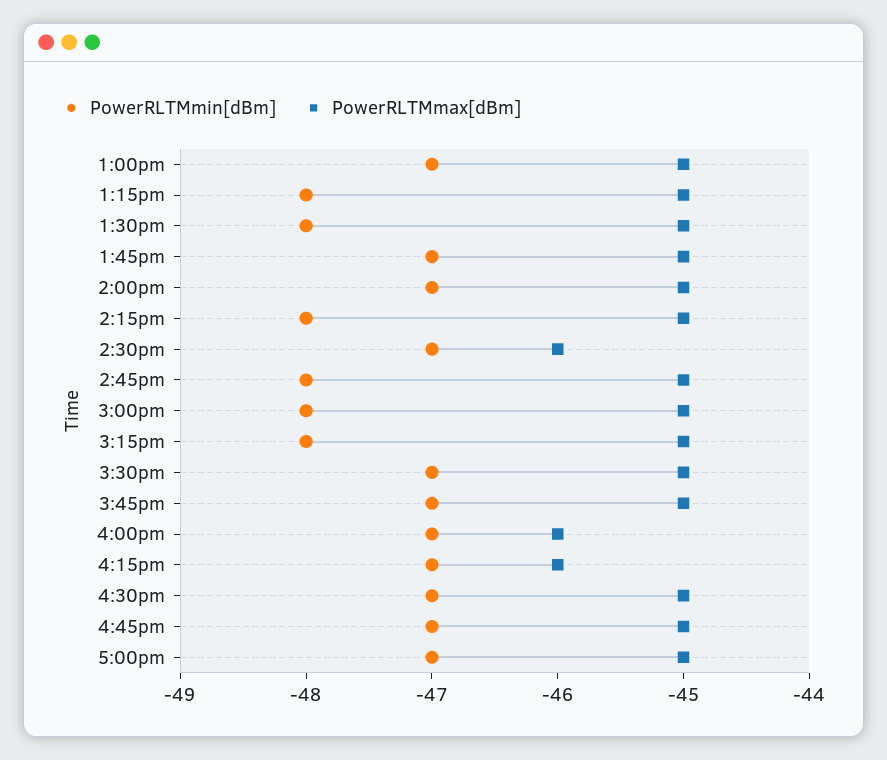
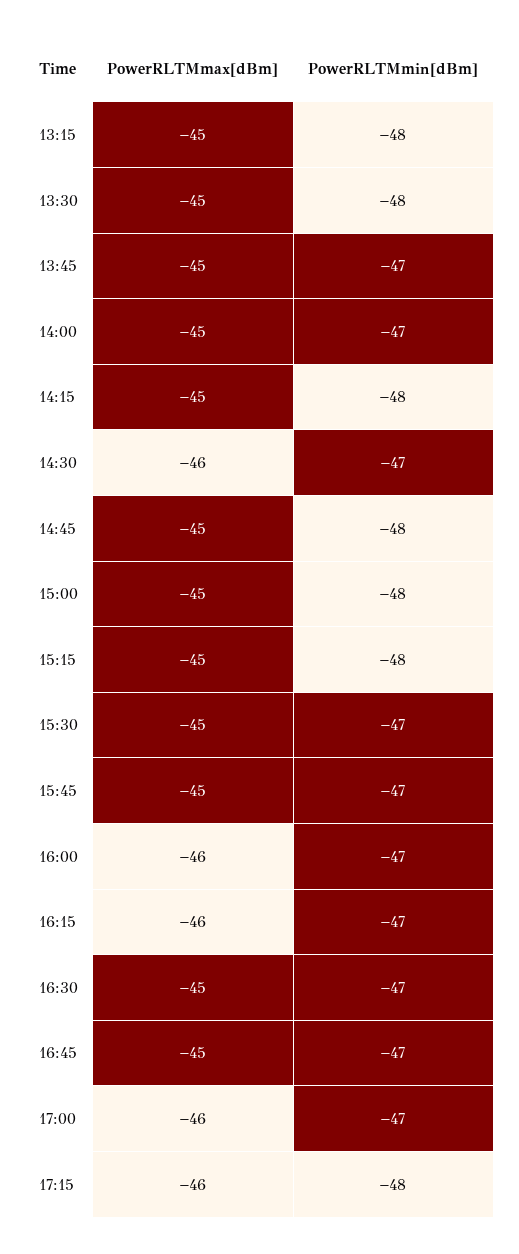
PowerRLTMmin[dBm], 1:00pm: -47 -> none
PowerRLTMmax[dBm], 1:00pm: -45 -> none
PowerRLTMmax[dBm], 5:00pm: -45 -> -46
PowerRLTMmax[dBm], 17:15: none -> -46
PowerRLTMmin[dBm], 17:15: none -> -48

